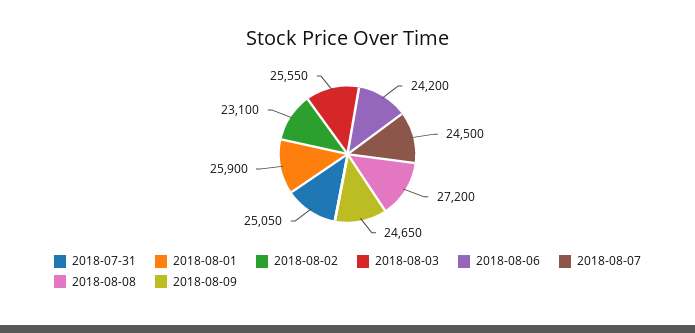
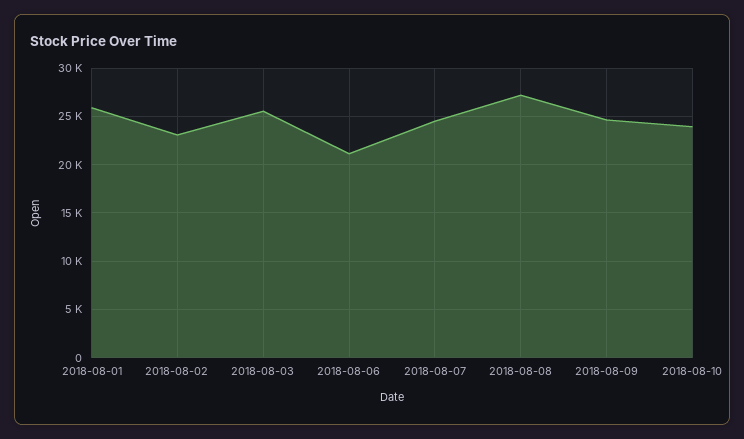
2018-07-31: 25050 -> none
2018-08-06: 24200 -> 21000
2018-08-10: none -> 24000

